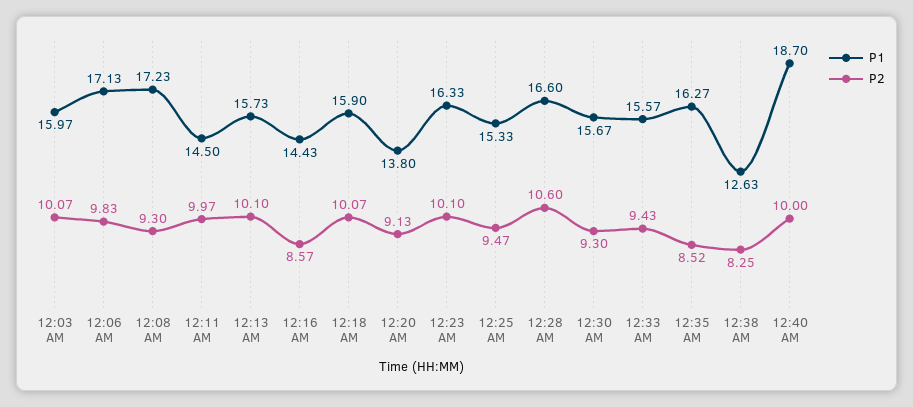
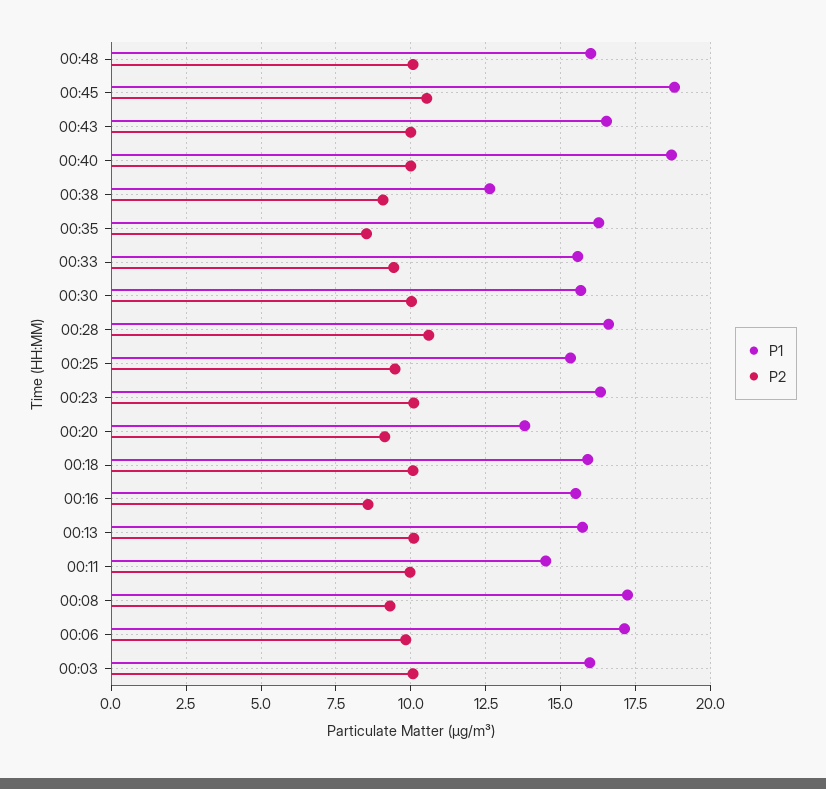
P1, 12:16 AM: 14.43 -> 15.5
P2, 12:30 AM: 9.3 -> 10
P2, 12:38 AM: 8.25 -> 9
P1, 00:48: none -> 16
P2, 00:48: none -> 10
P1, 00:45: none -> 18.75
P2, 00:45: none -> 10.5
P1, 00:43: none -> 16.5
P2, 00:43: none -> 10

